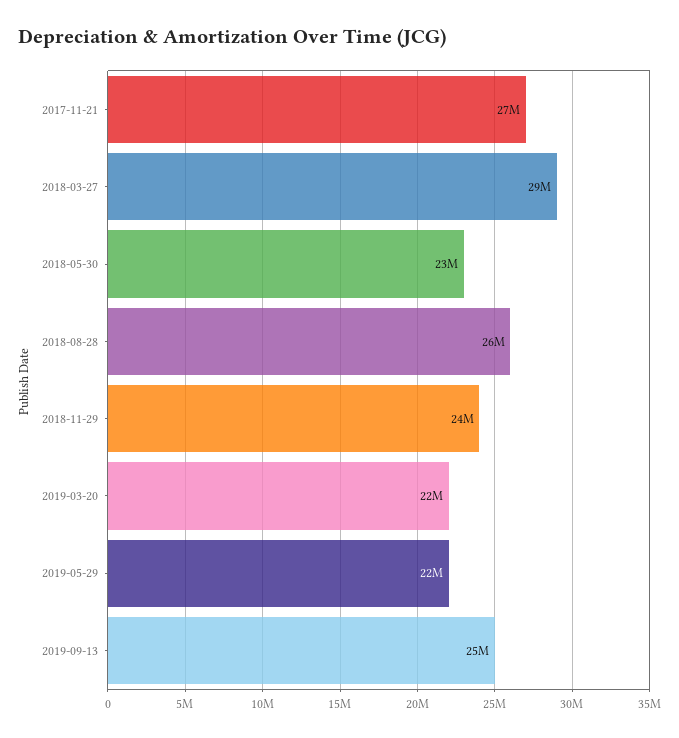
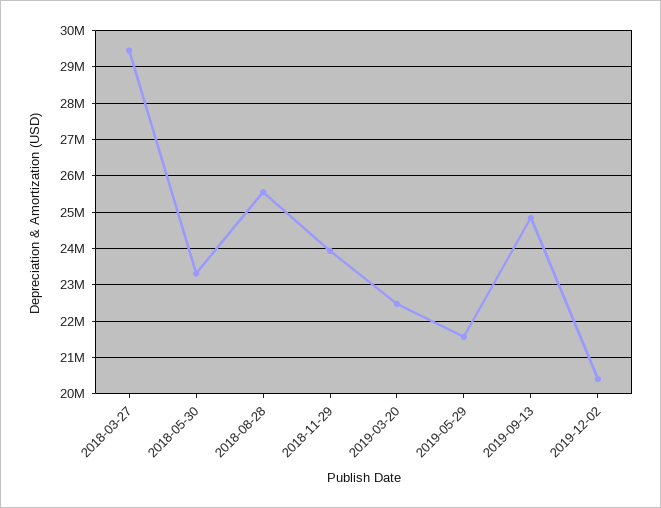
2017-11-21: 27000000 -> none
2019-12-02: none -> 20400000

